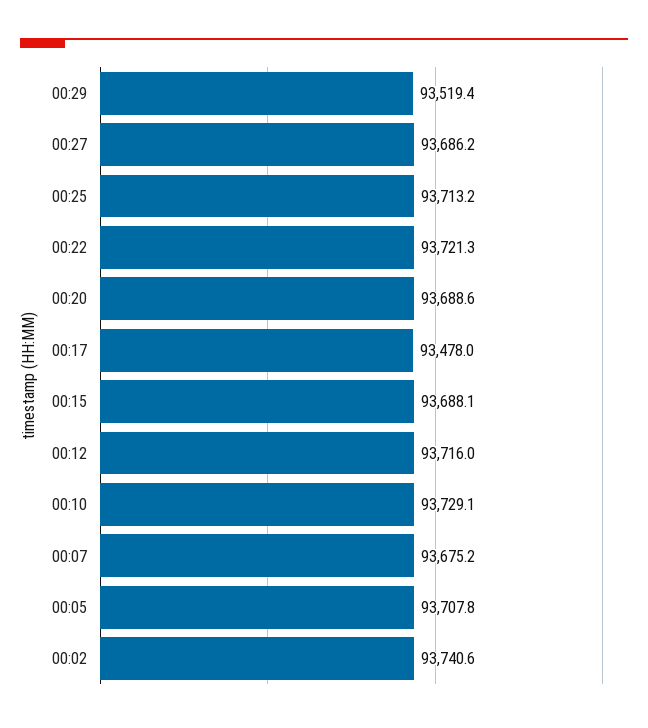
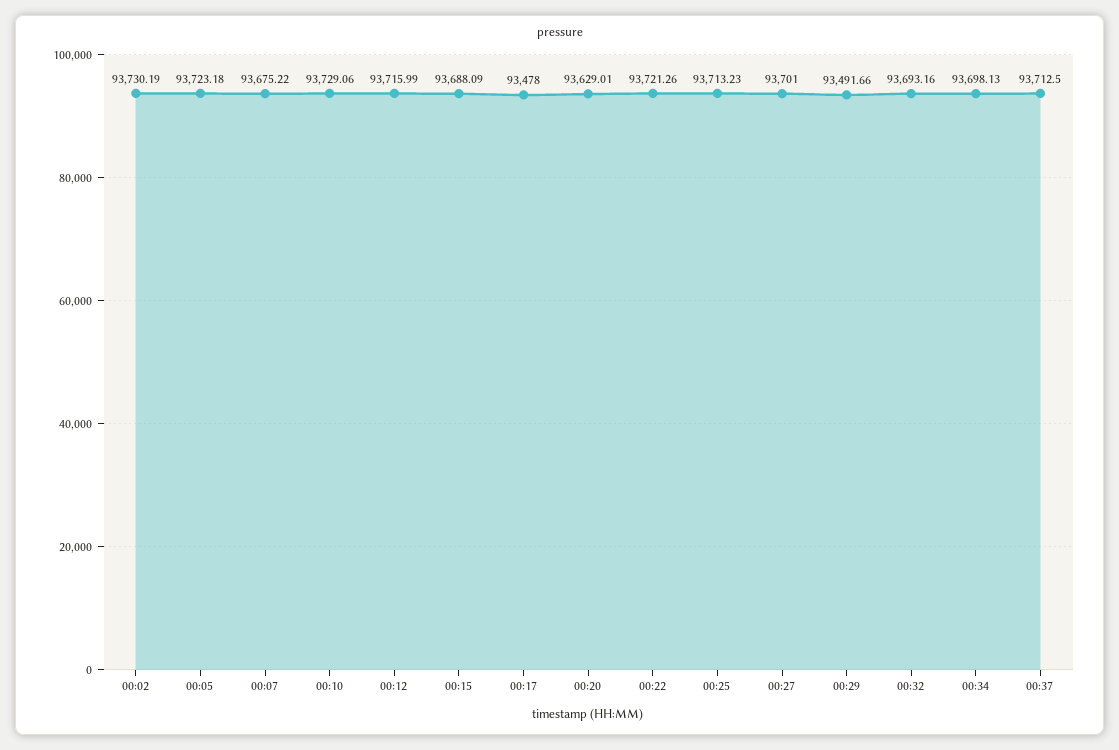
00:29: 93519.4 -> 93491.66
00:27: 93686.2 -> 93701
00:20: 93688.6 -> 93629.01
00:05: 93707.8 -> 93723.18
00:02: 93740.6 -> 93730.19
00:32: none -> 93693.16
00:34: none -> 93698.13
00:37: none -> 93712.5

